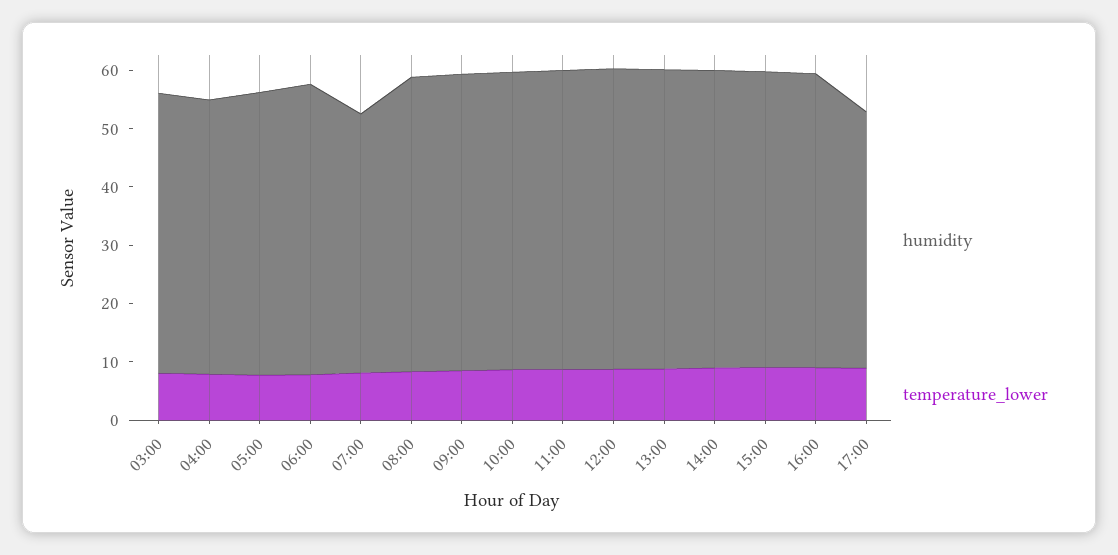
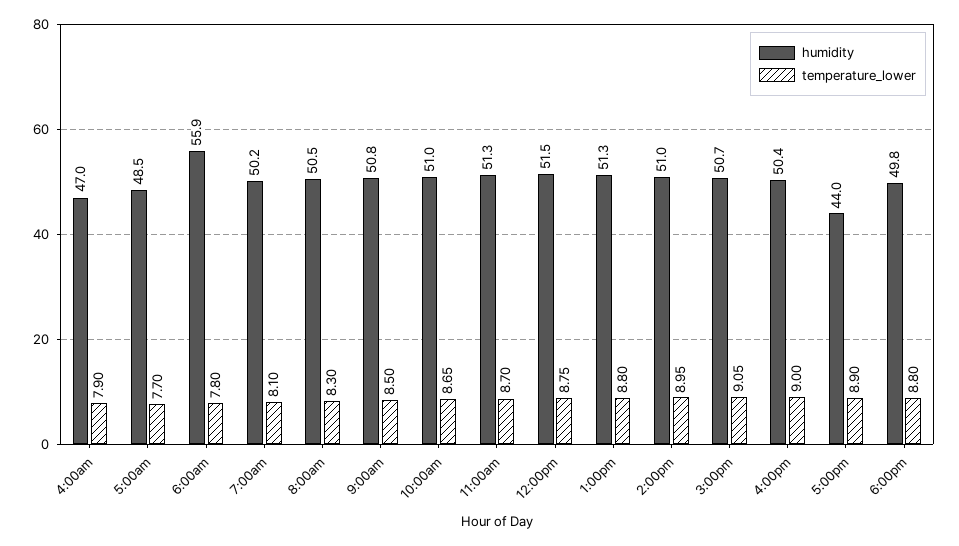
humidity, 03:00: 48 -> none
temperature_lower, 03:00: 8 -> none
humidity, 06:00: 50 -> 55.9
humidity, 07:00: 44 -> 50.2
humidity, 6:00pm: none -> 49.8
temperature_lower, 6:00pm: none -> 8.8

